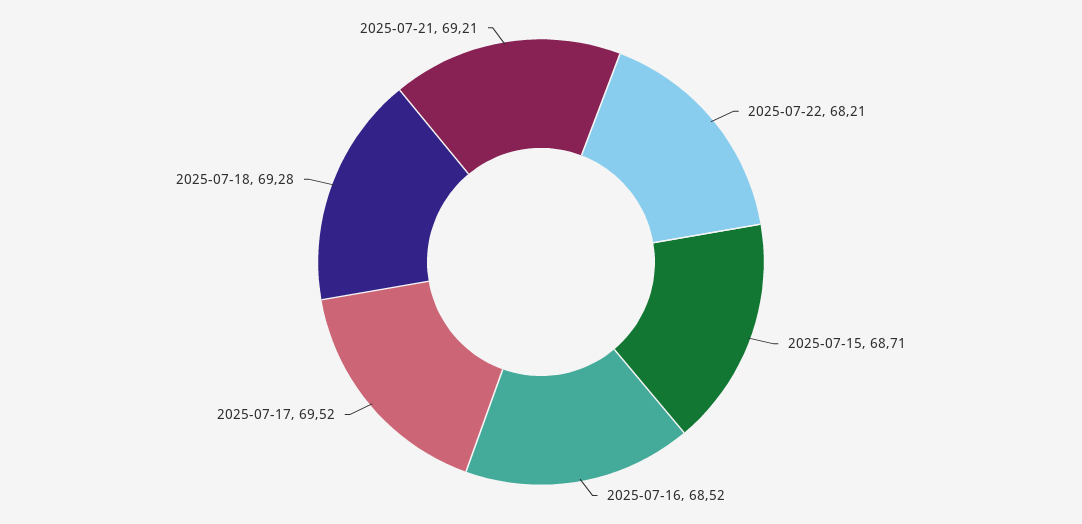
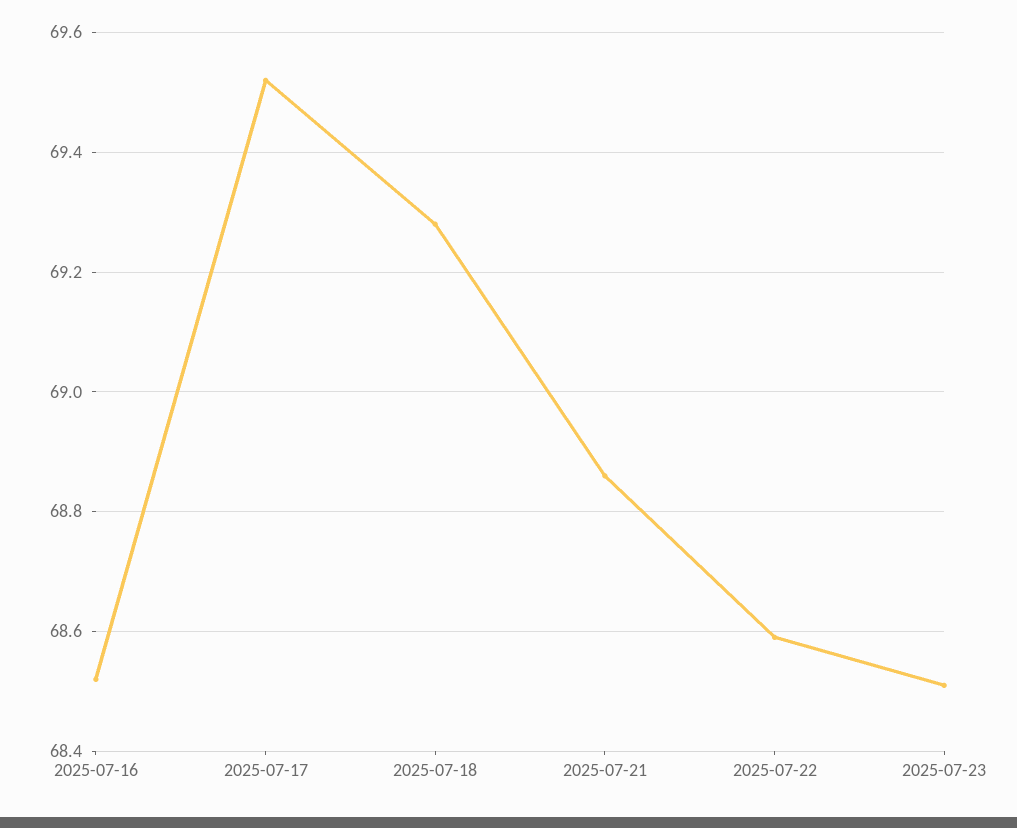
2025-07-22: 68.21 -> 68.6
2025-07-15: 68.71 -> none
2025-07-21: 69.21 -> 68.85
2025-07-23: none -> 68.5

